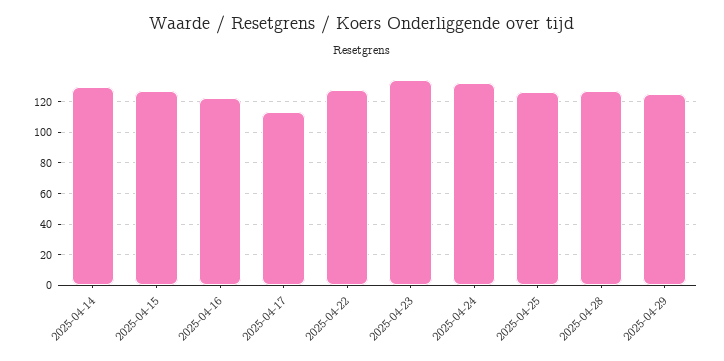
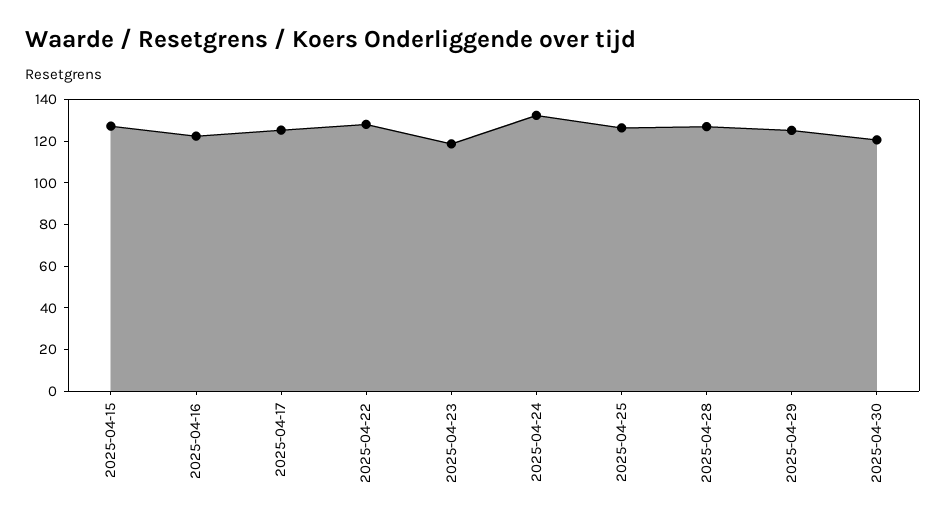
2025-04-14: 130 -> none
2025-04-17: 115 -> 125
2025-04-23: 135 -> 120
2025-04-30: none -> 120

